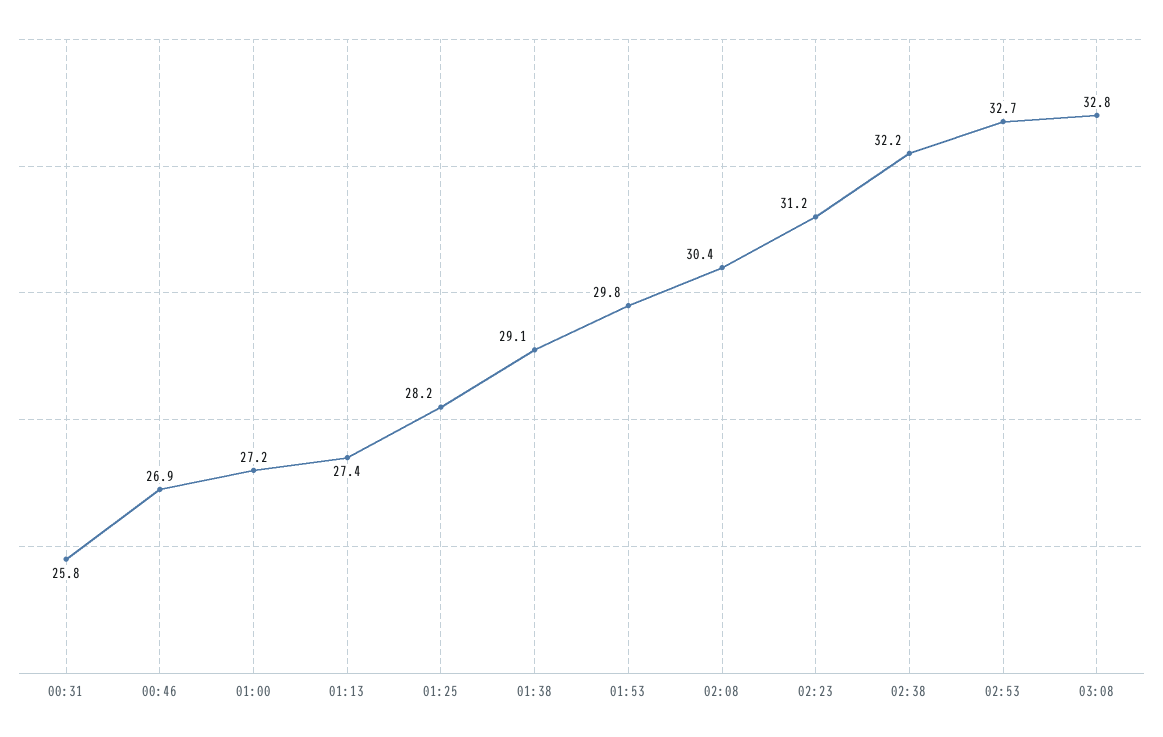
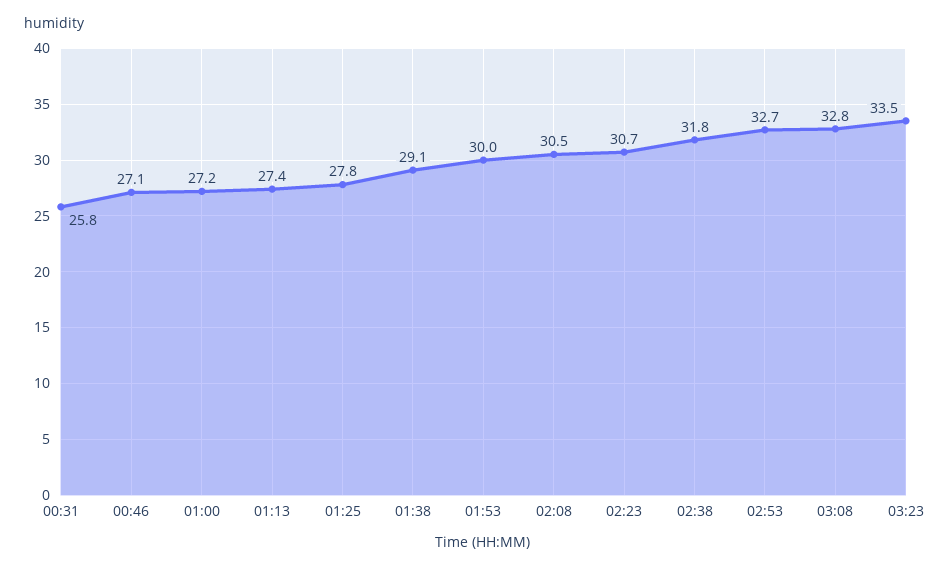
00:46: 26.9 -> 27.1
01:25: 28.2 -> 27.8
01:53: 29.8 -> 30
02:08: 30.4 -> 30.5
02:23: 31.2 -> 30.7
02:38: 32.2 -> 31.8
03:23: none -> 33.5

